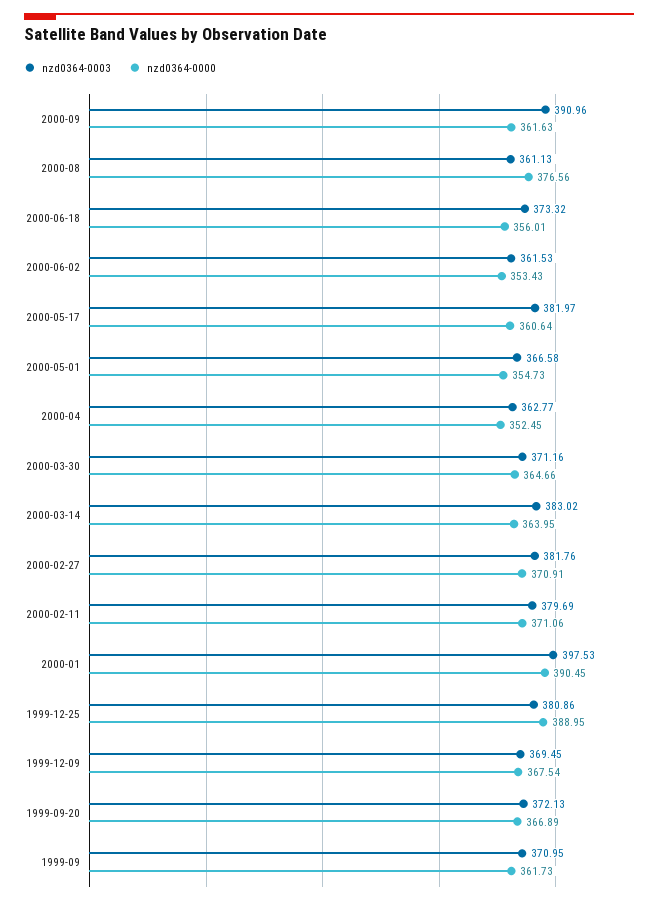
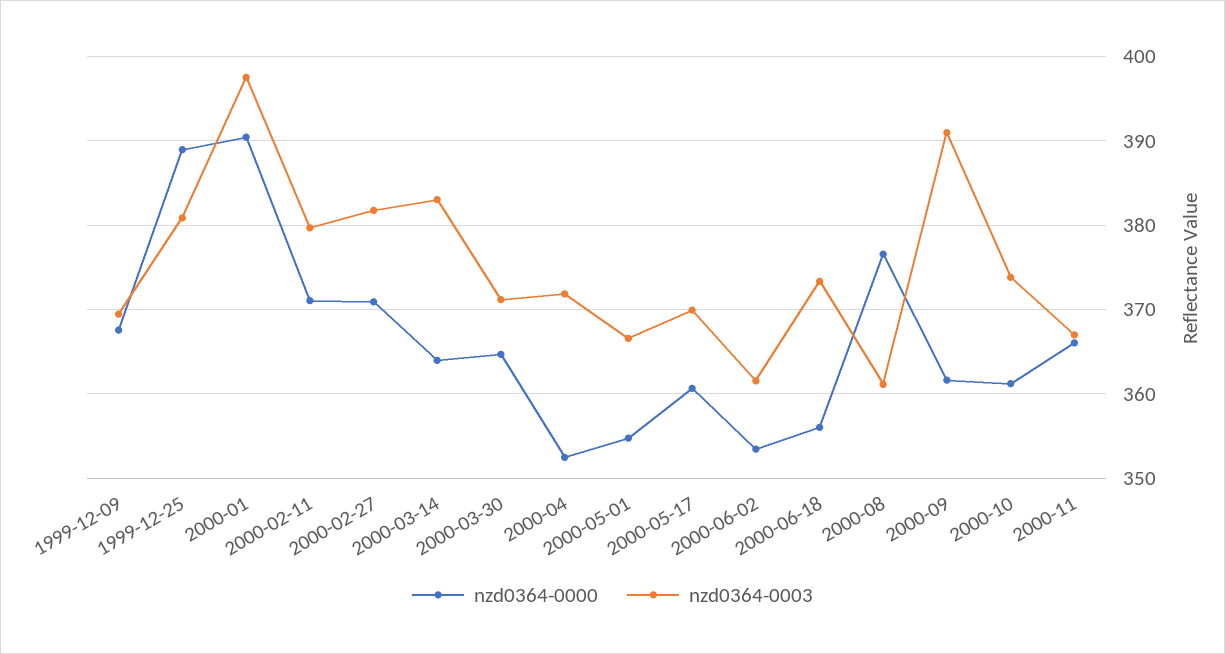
nzd0364-0003, 2000-05-17: 381.97 -> 370
nzd0364-0003, 2000-04: 362.77 -> 372
nzd0364-0003, 1999-09-20: 372.13 -> none
nzd0364-0000, 1999-09-20: 366.89 -> none
nzd0364-0003, 1999-09: 370.95 -> none
nzd0364-0000, 1999-09: 361.73 -> none
nzd0364-0000, 2000-10: none -> 361
nzd0364-0003, 2000-10: none -> 374
nzd0364-0000, 2000-11: none -> 366
nzd0364-0003, 2000-11: none -> 367

